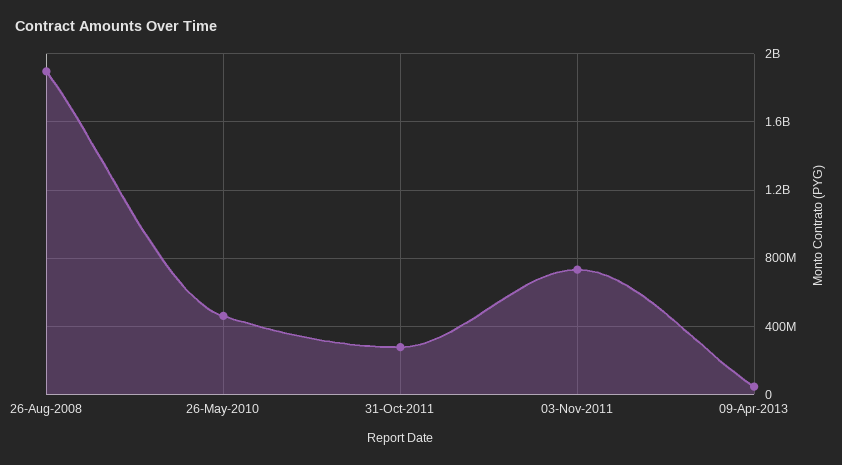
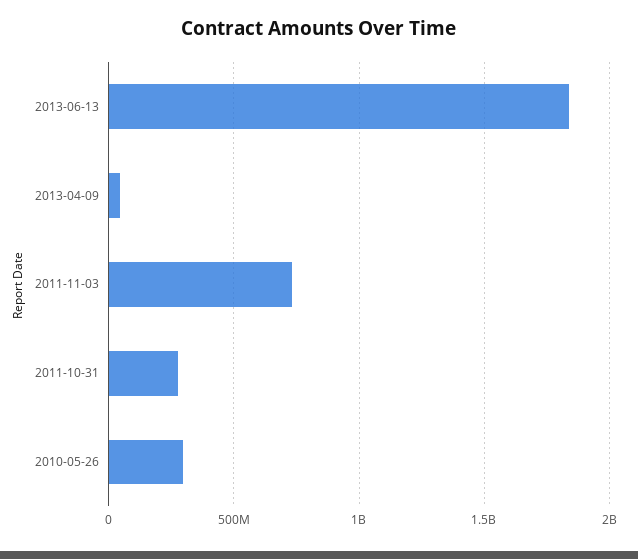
26-Aug-2008: 1900000000 -> none
26-May-2010: 450000000 -> 300000000
2013-06-13: none -> 1850000000

